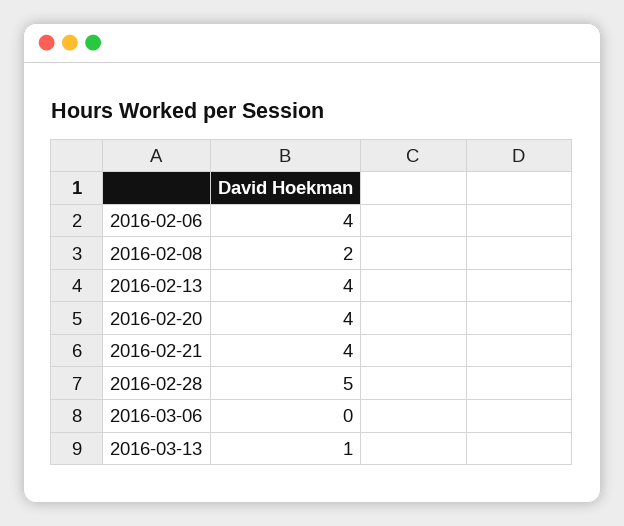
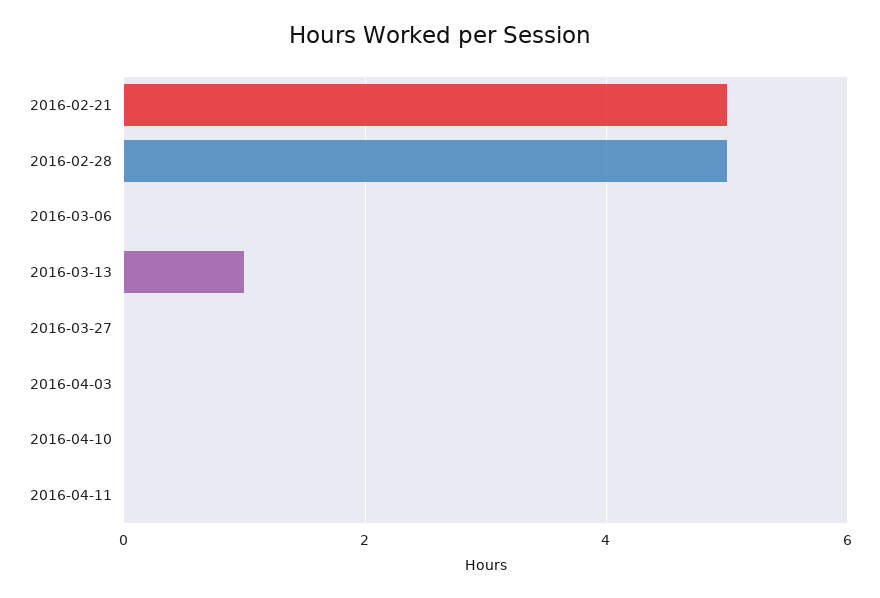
2016-02-06: 4 -> none
2016-02-08: 2 -> none
2016-02-13: 4 -> none
2016-02-20: 4 -> none
2016-02-21: 4 -> 5
2016-03-27: none -> 0
2016-04-03: none -> 0
2016-04-10: none -> 0
2016-04-11: none -> 0

